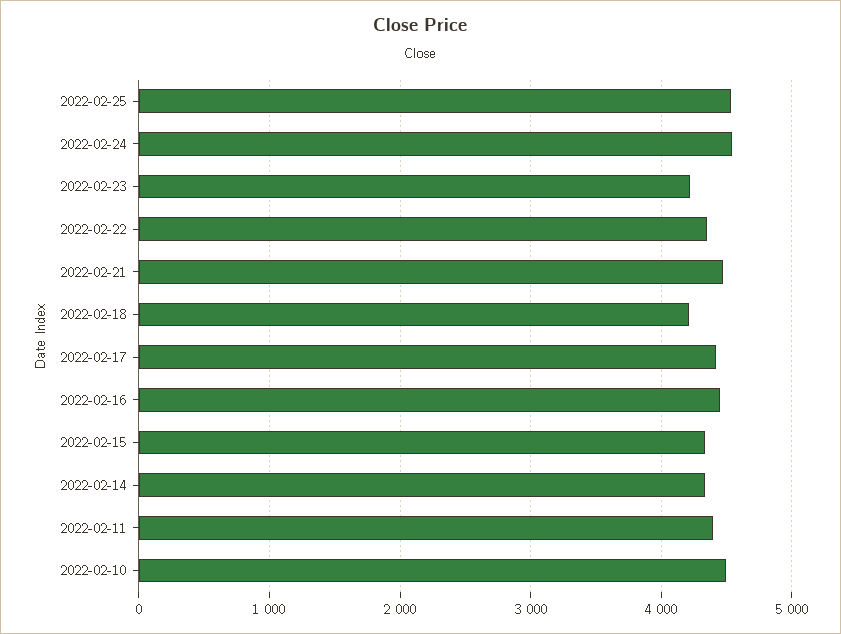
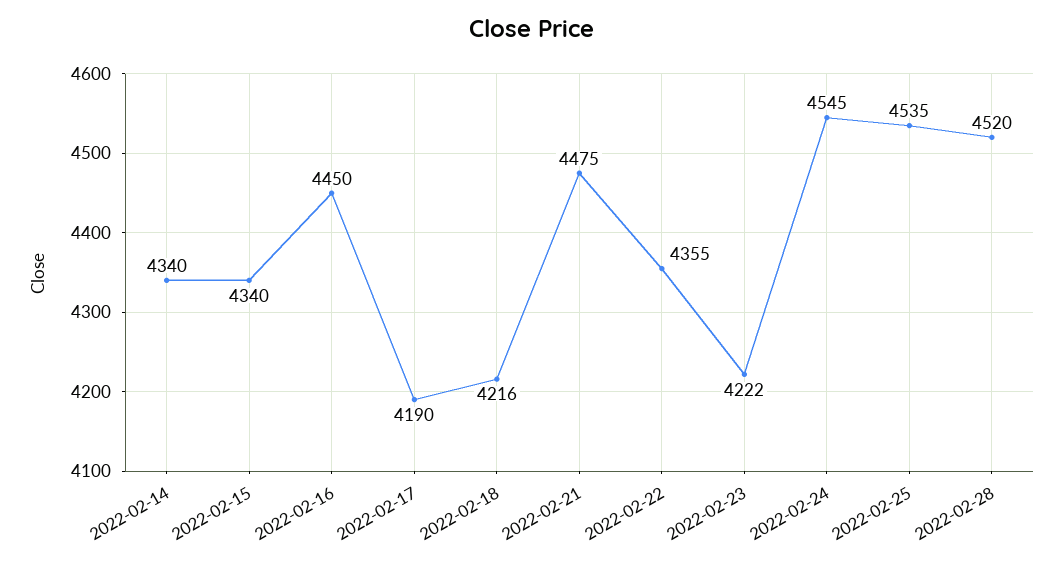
2022-02-17: 4400 -> 4190
2022-02-11: 4400 -> none
2022-02-10: 4500 -> none
2022-02-28: none -> 4520

